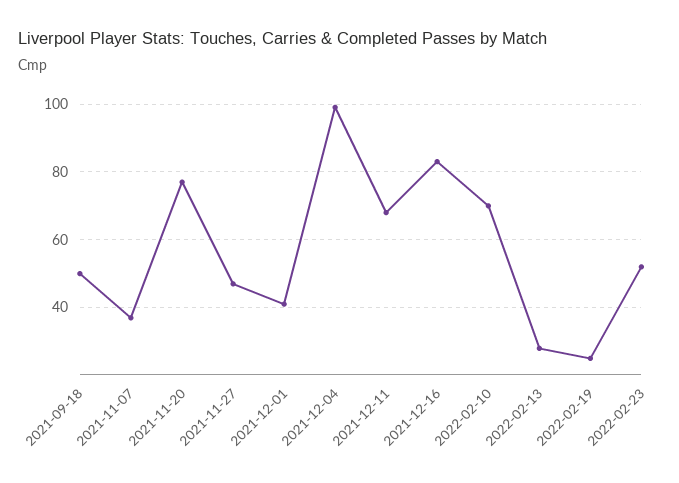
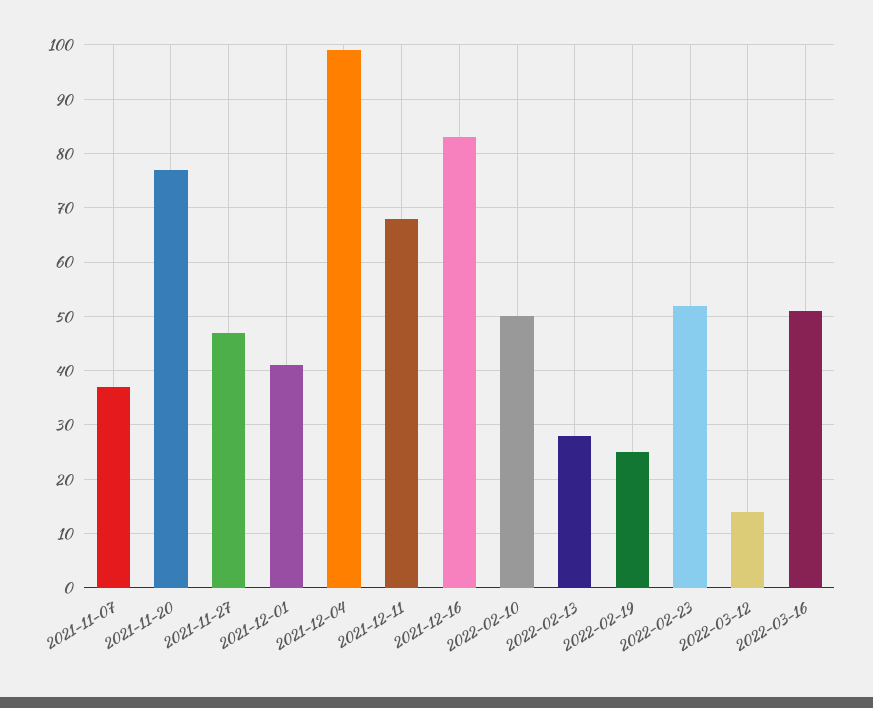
2021-09-18: 50 -> none
2022-02-10: 70 -> 50
2022-03-12: none -> 15
2022-03-16: none -> 50

